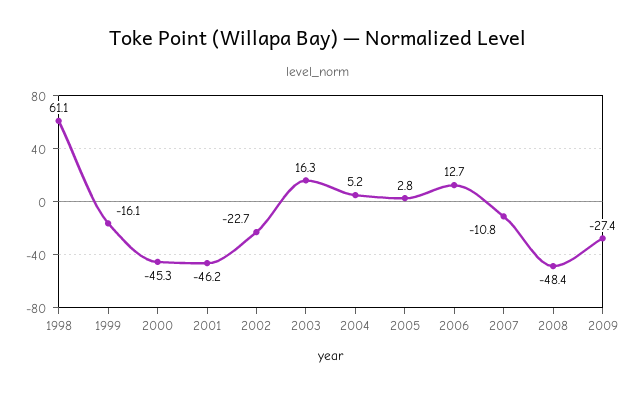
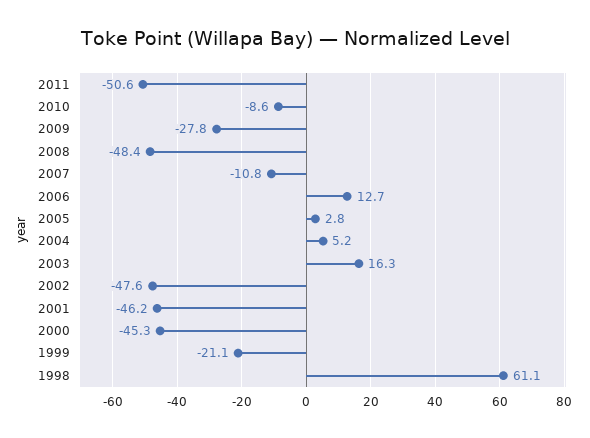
1999: -16.1 -> -21.1
2002: -22.7 -> -47.6
2009: -27.4 -> -27.8
2011: none -> -50.6
2010: none -> -8.6

